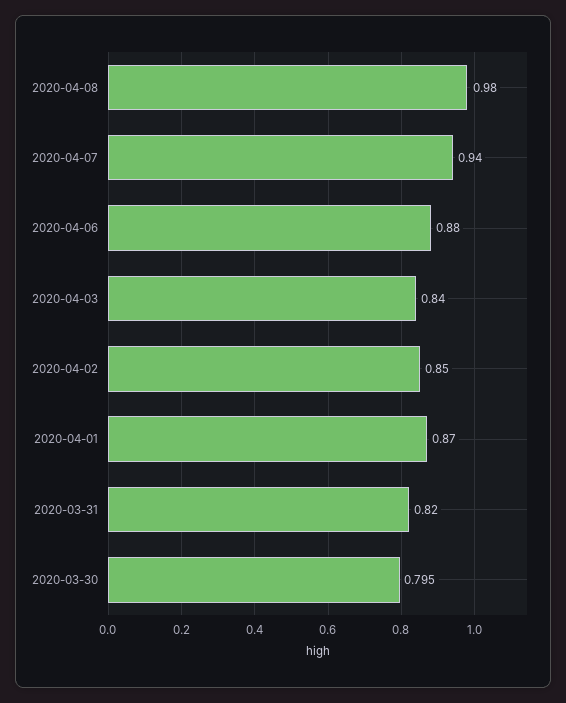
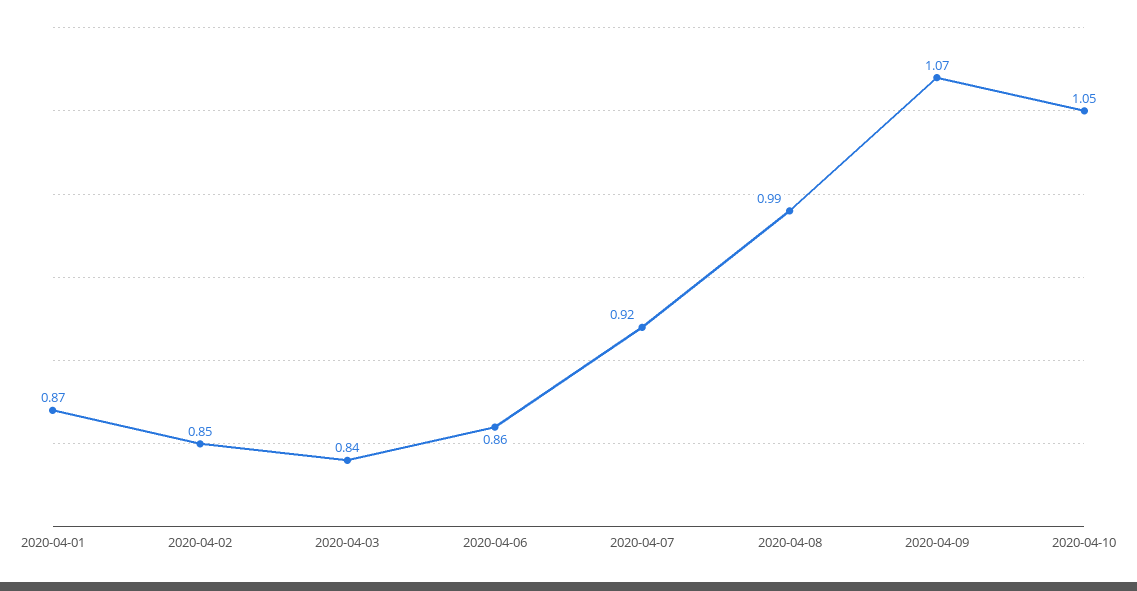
2020-04-08: 0.98 -> 0.99
2020-04-07: 0.94 -> 0.92
2020-04-06: 0.88 -> 0.86
2020-03-31: 0.82 -> none
2020-03-30: 0.795 -> none
2020-04-09: none -> 1.07
2020-04-10: none -> 1.05

